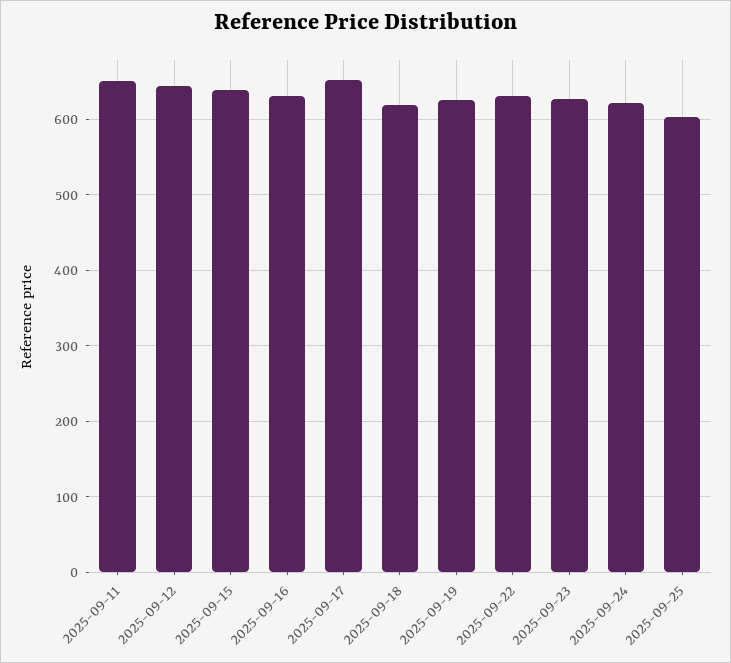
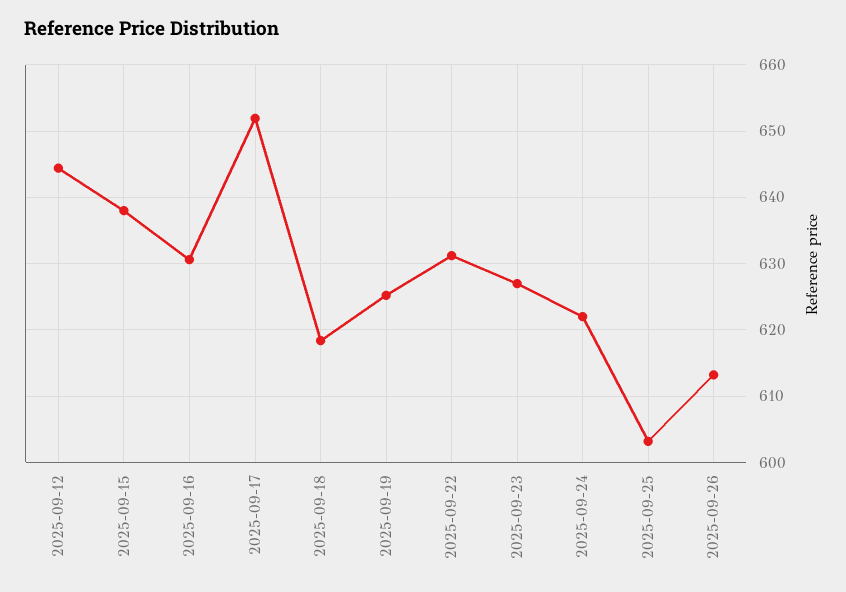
2025-09-11: 650 -> none
2025-09-26: none -> 613

